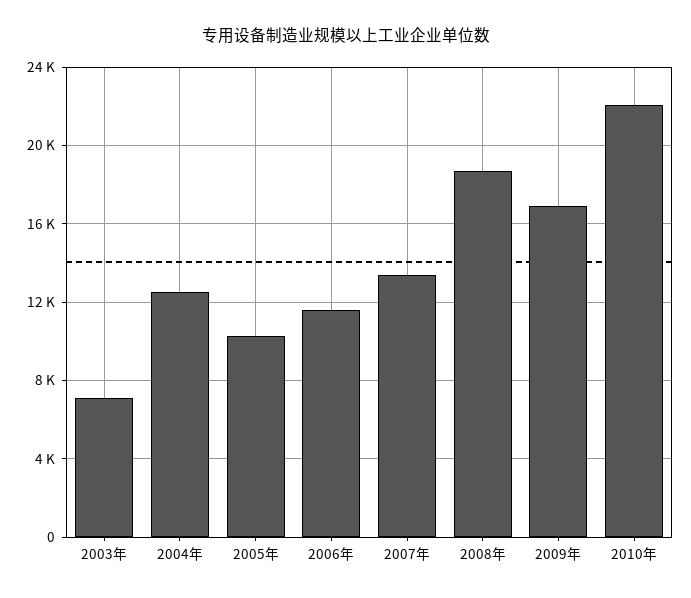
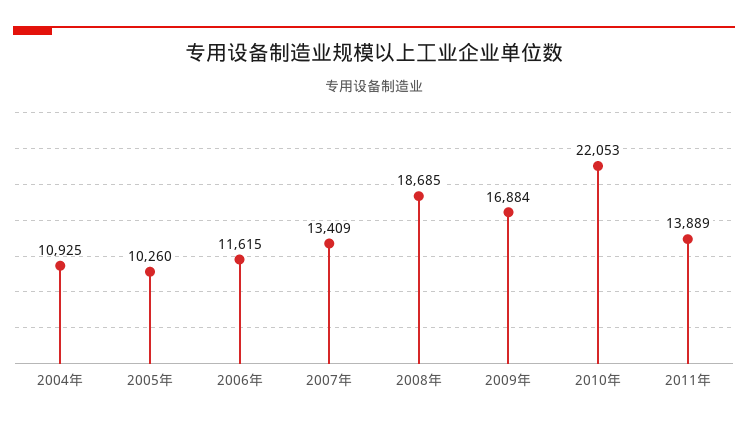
2003年: 7000 -> none
2004年: 12500 -> 10925
2011年: none -> 13889

